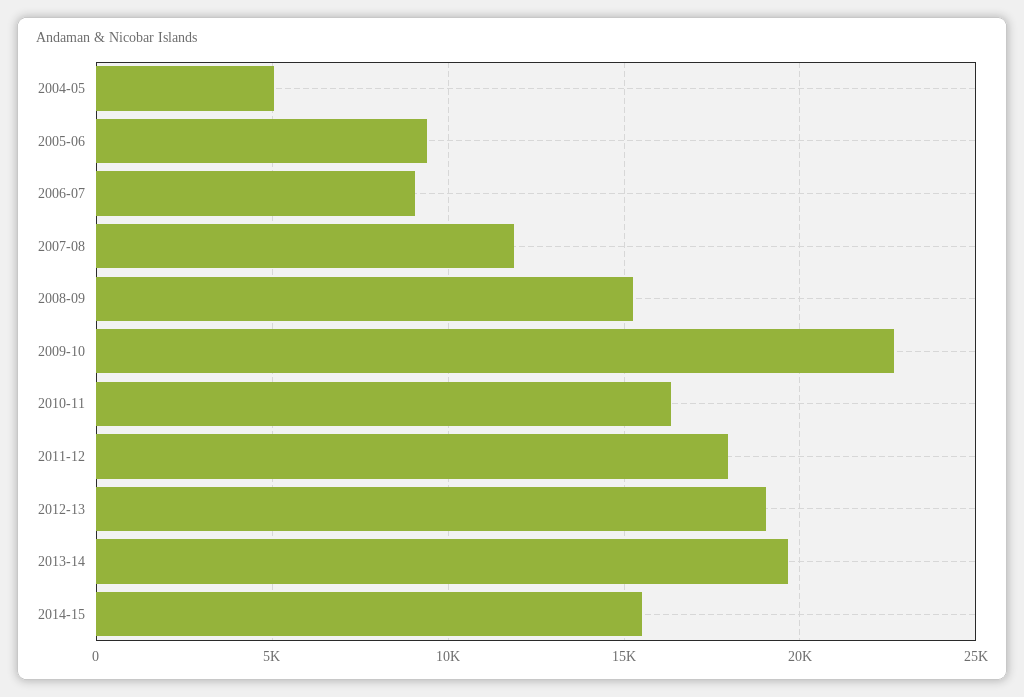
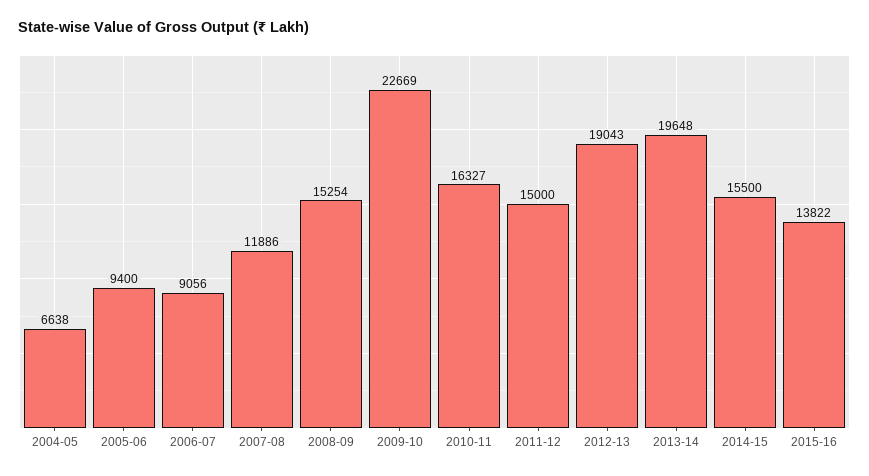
2004-05: 5000 -> 6638
2011-12: 18000 -> 15000
2015-16: none -> 13822

